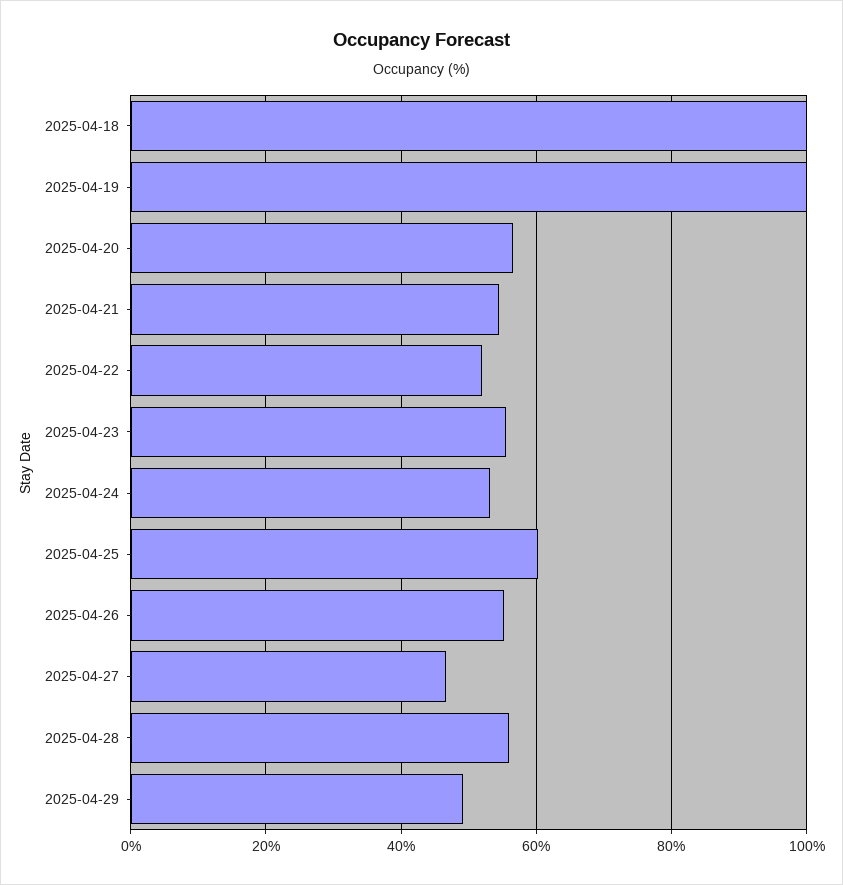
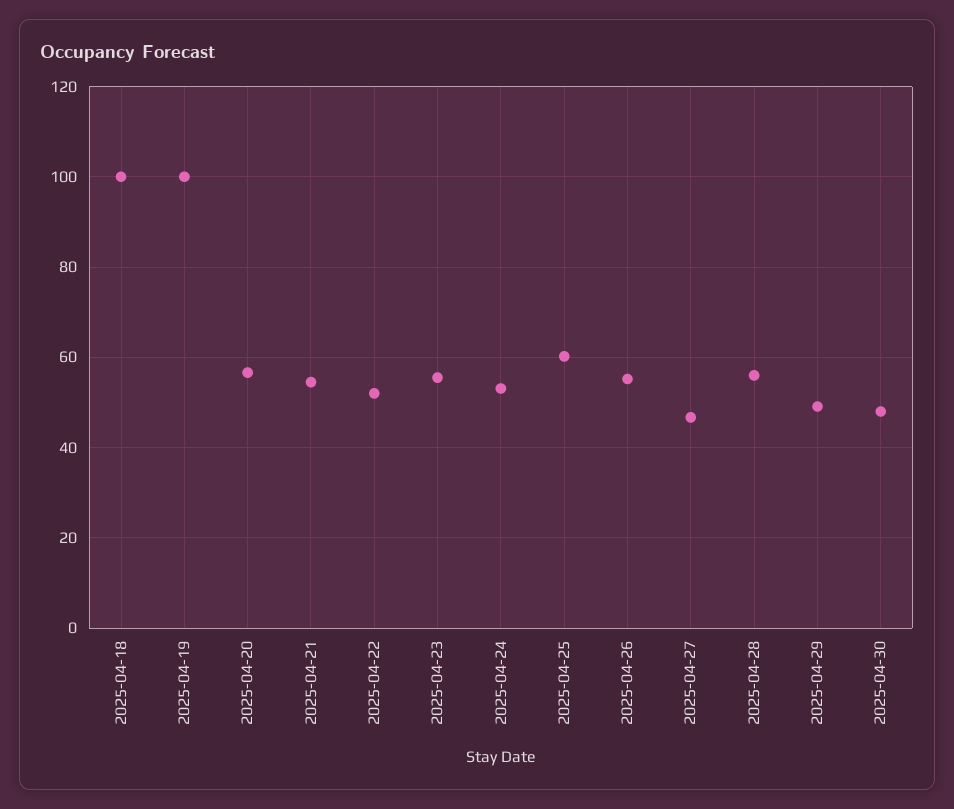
2025-04-30: none -> 48

